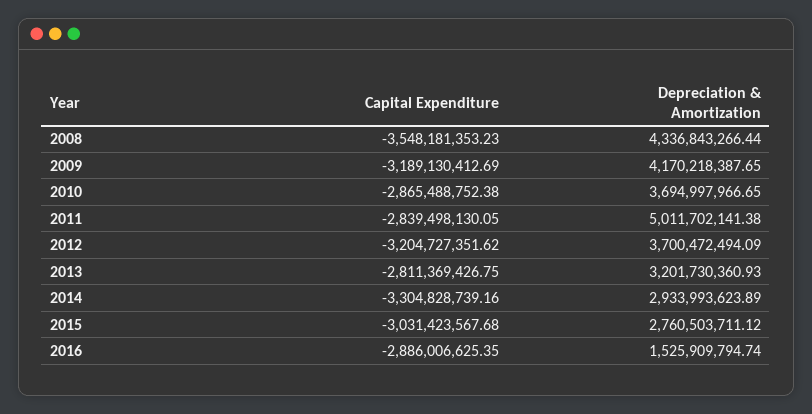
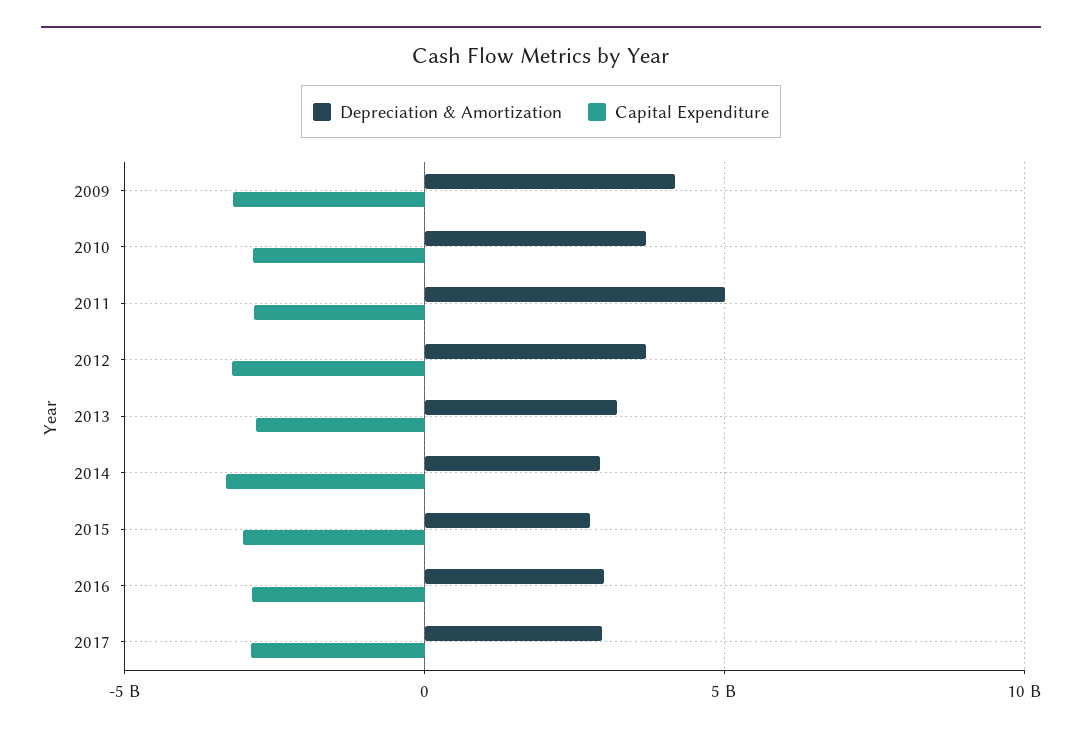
Capital Expenditure, 2008: -3548181353.23 -> none
Depreciation & Amortization, 2008: 4336843266.44 -> none
Depreciation & Amortization, 2016: 1525909794.74 -> 3000000000
Depreciation & Amortization, 2017: none -> 3000000000
Capital Expenditure, 2017: none -> -3000000000

